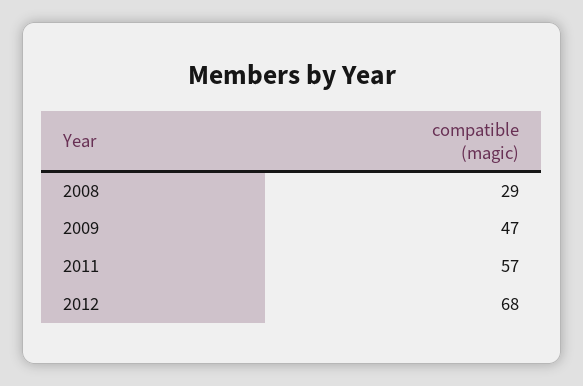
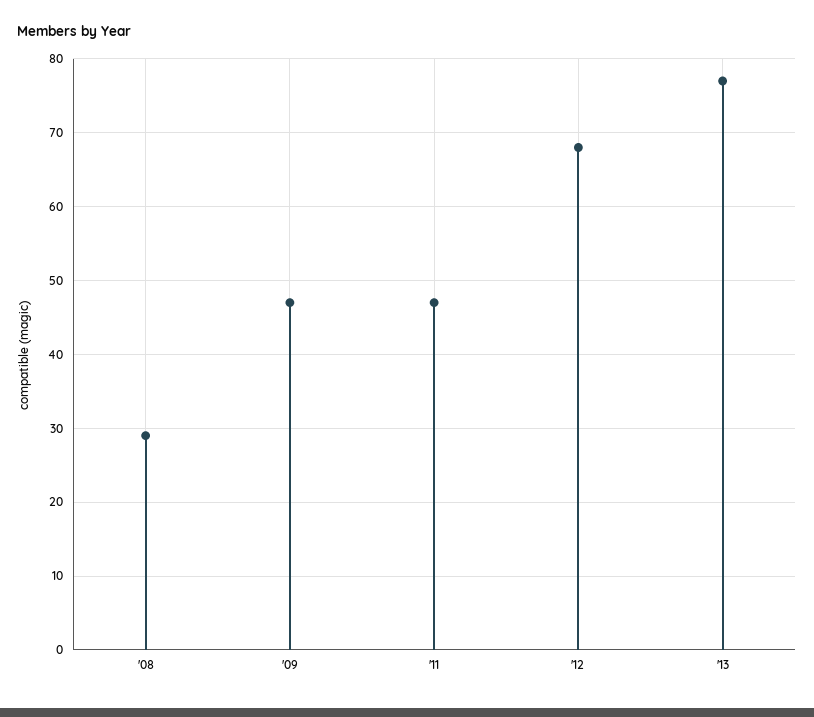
2011: 57 -> 47
'13: none -> 77

